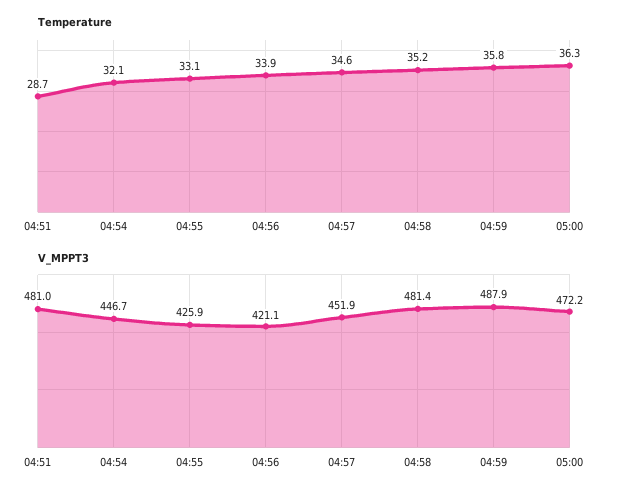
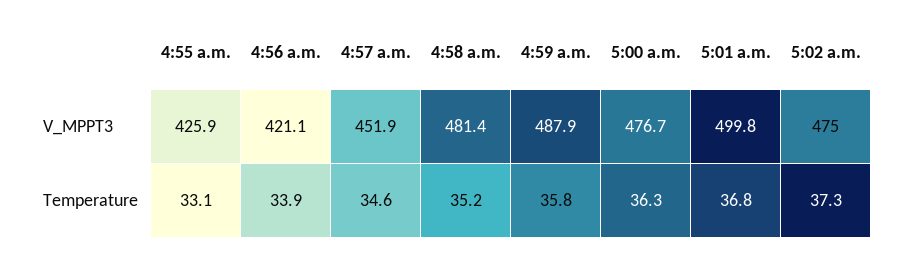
Temperature, 04:51: 28.7 -> none
Temperature, 04:54: 32.1 -> none
V_MPPT3, 04:51: 481 -> none
V_MPPT3, 04:54: 446.7 -> none
V_MPPT3, 05:00: 472.2 -> 476.7
V_MPPT3, 5:01 a.m.: none -> 499.8
V_MPPT3, 5:02 a.m.: none -> 475
Temperature, 5:01 a.m.: none -> 36.8
Temperature, 5:02 a.m.: none -> 37.3

